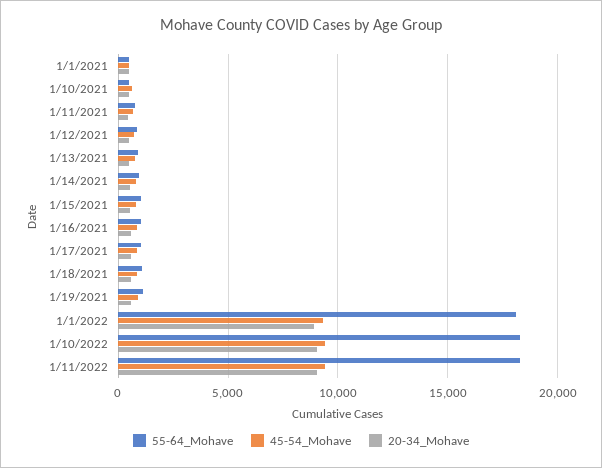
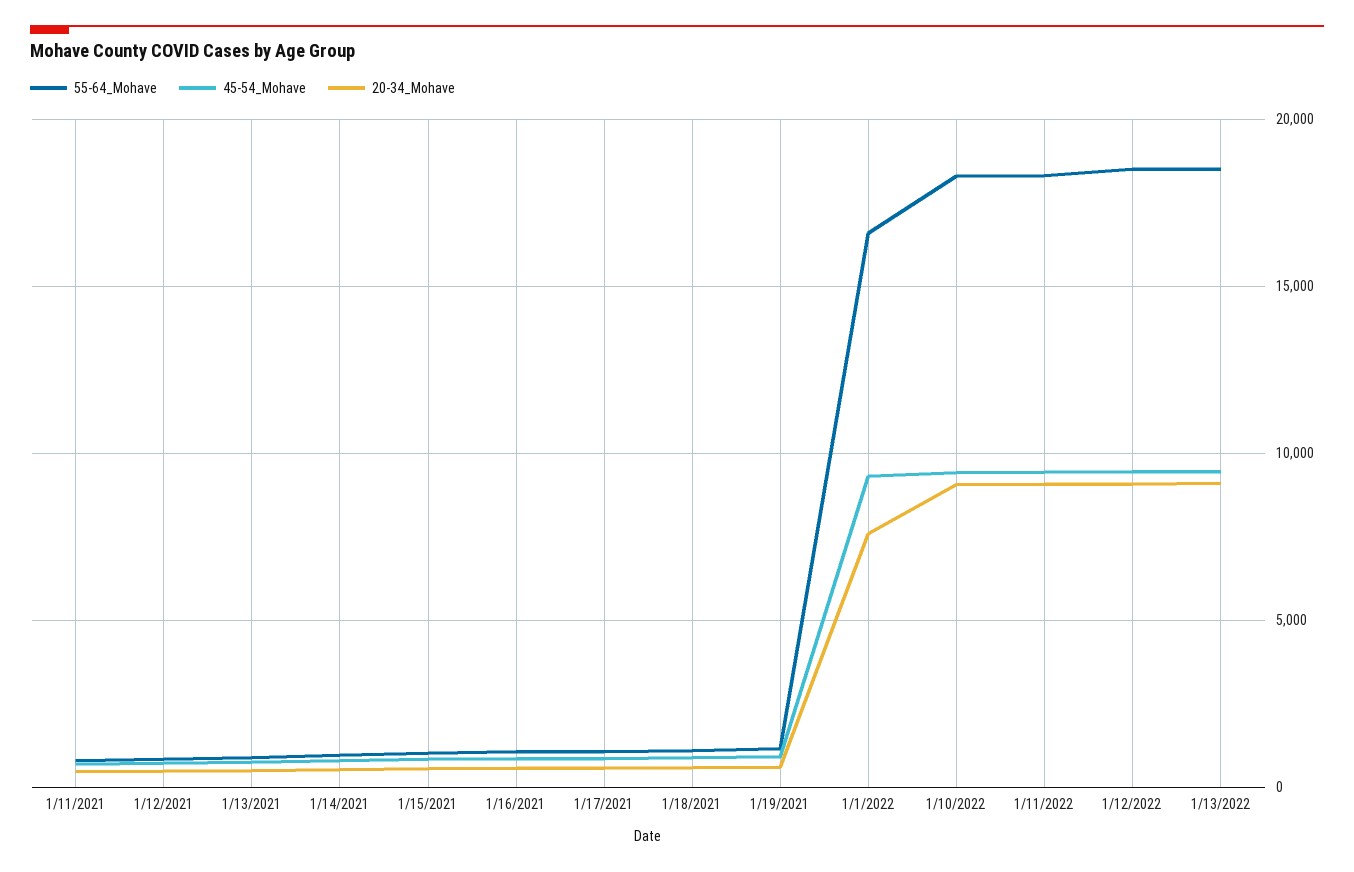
55-64_Mohave, 1/1/2021: 500 -> none
45-54_Mohave, 1/1/2021: 500 -> none
20-34_Mohave, 1/1/2021: 500 -> none
55-64_Mohave, 1/10/2021: 500 -> none
45-54_Mohave, 1/10/2021: 500 -> none
20-34_Mohave, 1/10/2021: 500 -> none
55-64_Mohave, 1/1/2022: 18000 -> 16500
20-34_Mohave, 1/1/2022: 9000 -> 7500
55-64_Mohave, 1/12/2022: none -> 18500
45-54_Mohave, 1/12/2022: none -> 9500
20-34_Mohave, 1/12/2022: none -> 9000
55-64_Mohave, 1/13/2022: none -> 18500
45-54_Mohave, 1/13/2022: none -> 9500
20-34_Mohave, 1/13/2022: none -> 9000

